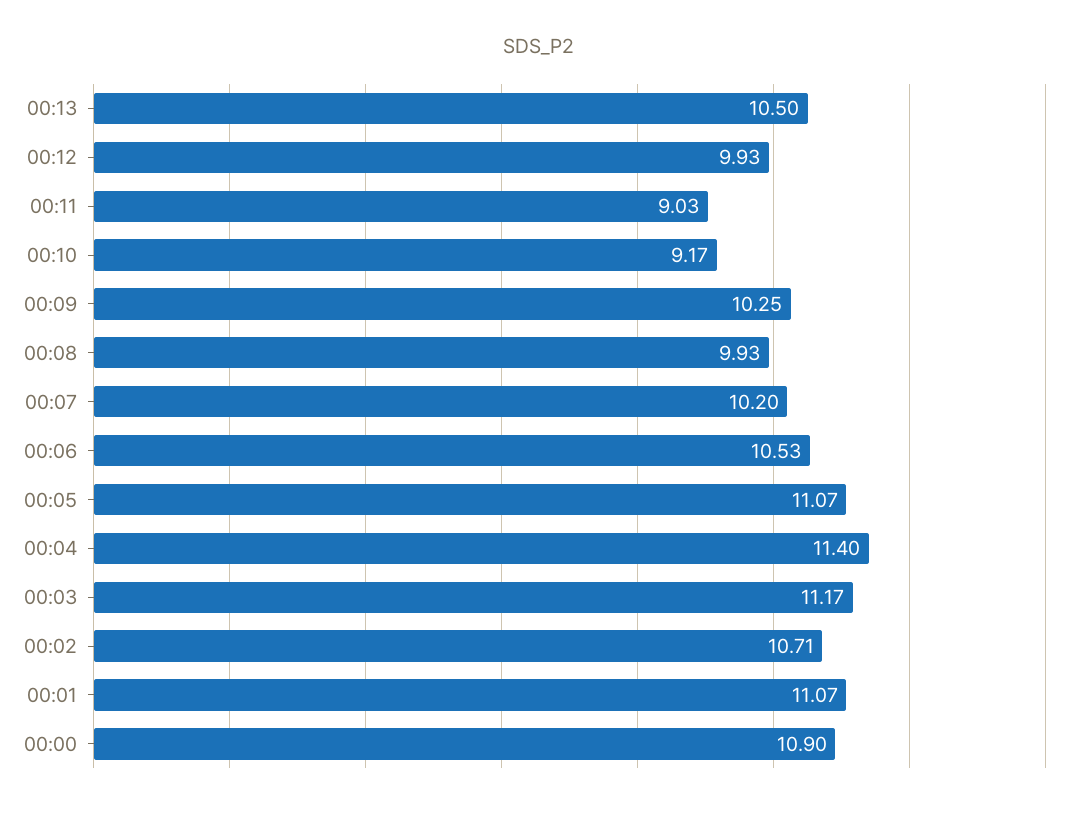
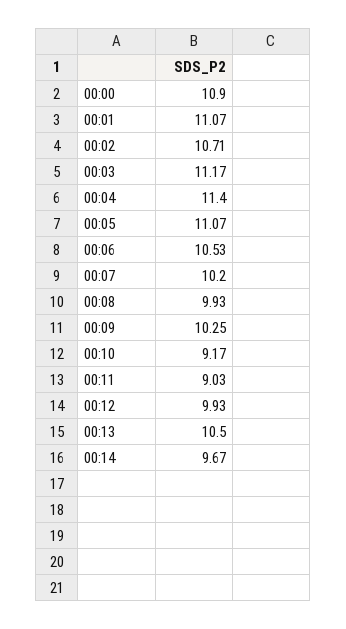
00:14: none -> 9.67

